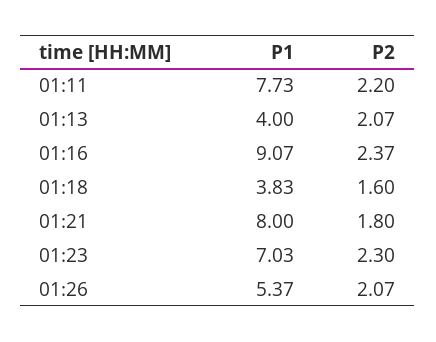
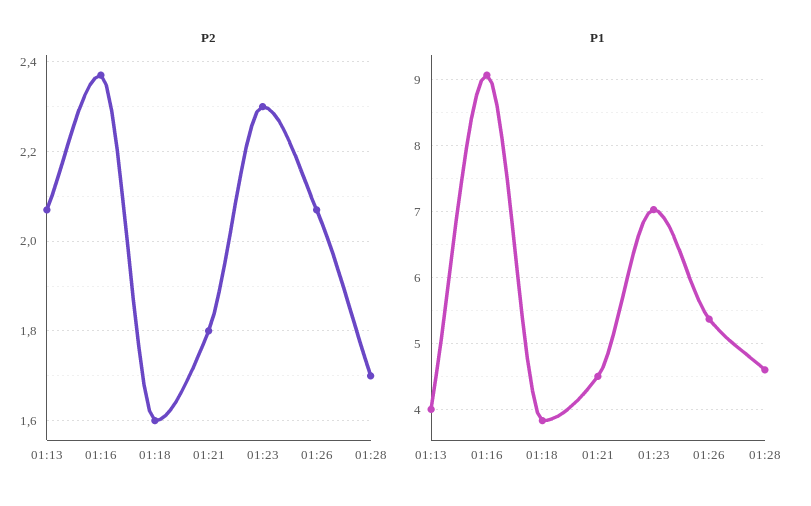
P1, 01:11: 7.73 -> none
P2, 01:11: 2.2 -> none
P1, 01:21: 8 -> 4.5
P2, 01:28: none -> 1.7
P1, 01:28: none -> 4.6

